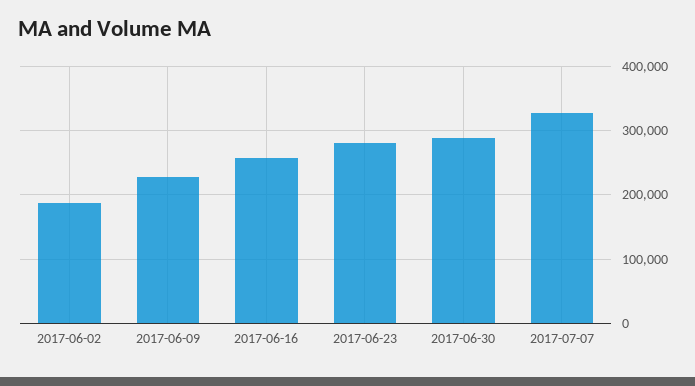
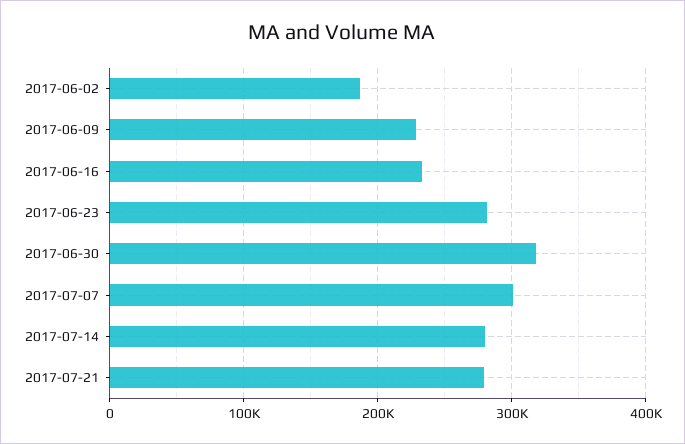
2017-06-16: 260000 -> 230000
2017-06-30: 290000 -> 320000
2017-07-07: 330000 -> 300000
2017-07-14: none -> 280000
2017-07-21: none -> 280000

